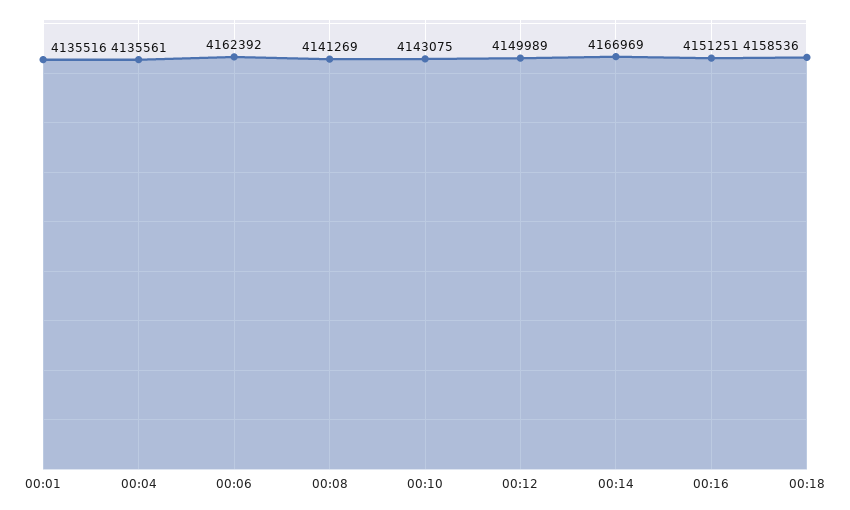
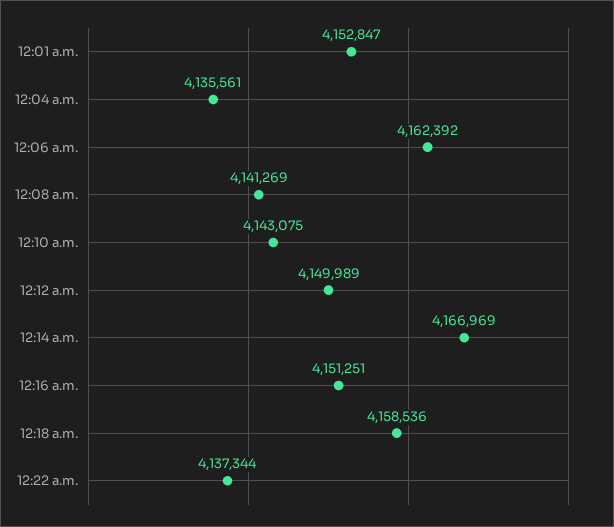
00:01: 4135516 -> 4152847
12:22 a.m.: none -> 4137344

